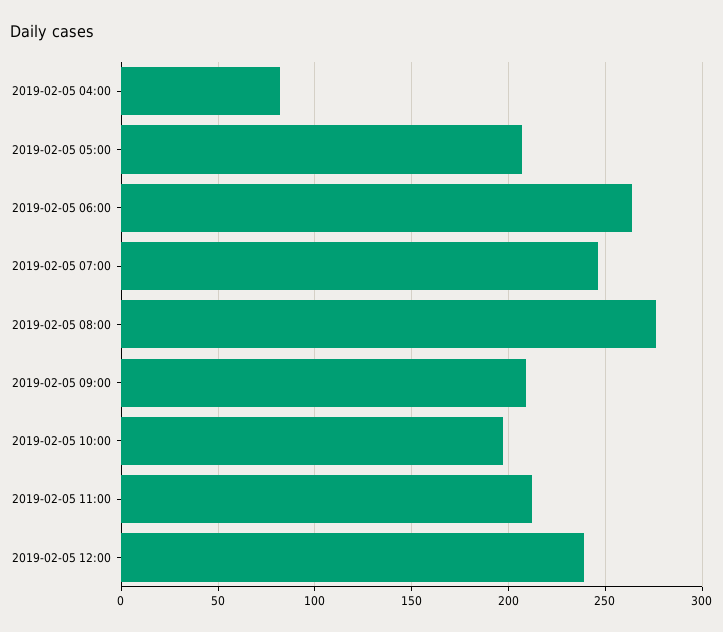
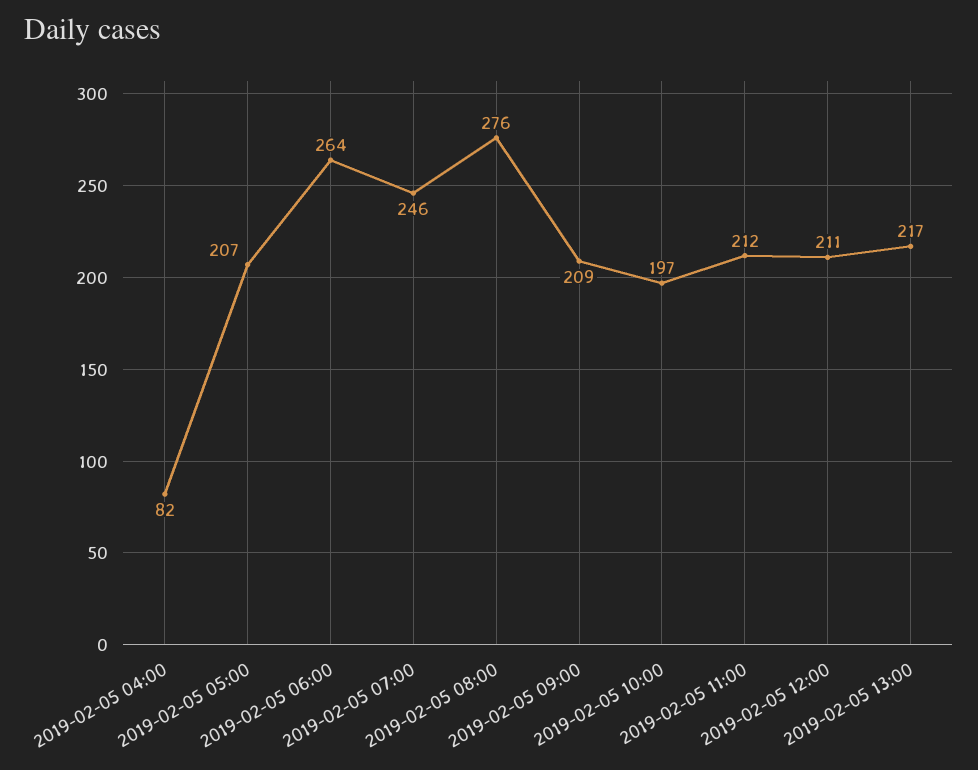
2019-02-05 12:00: 240 -> 211
2019-02-05 13:00: none -> 217

